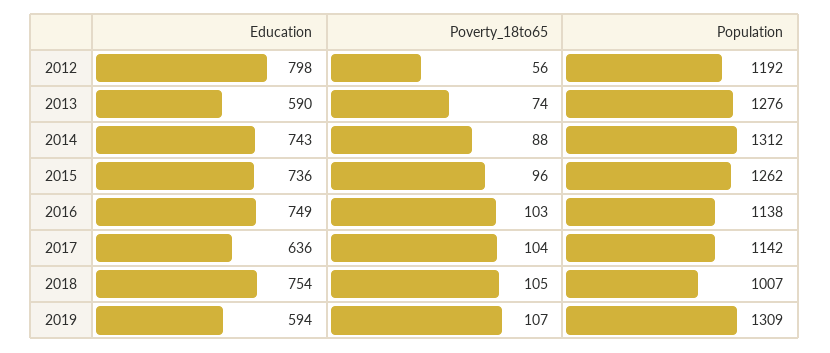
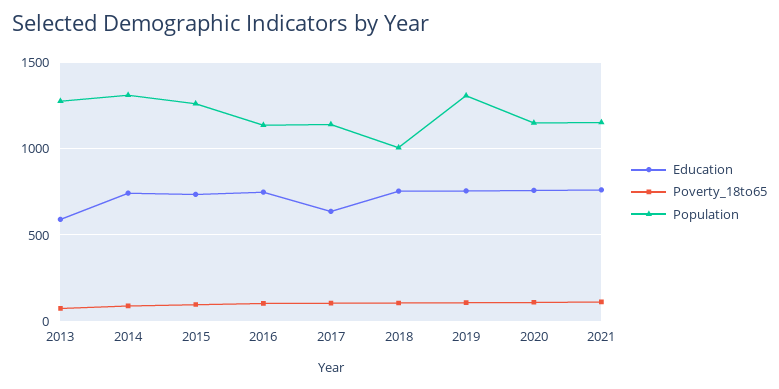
Education, 2012: 798 -> none
Poverty_18to65, 2012: 56 -> none
Population, 2012: 1192 -> none
Education, 2019: 594 -> 750
Education, 2020: none -> 750
Poverty_18to65, 2020: none -> 100
Population, 2020: none -> 1150
Education, 2021: none -> 750
Poverty_18to65, 2021: none -> 100
Population, 2021: none -> 1150

